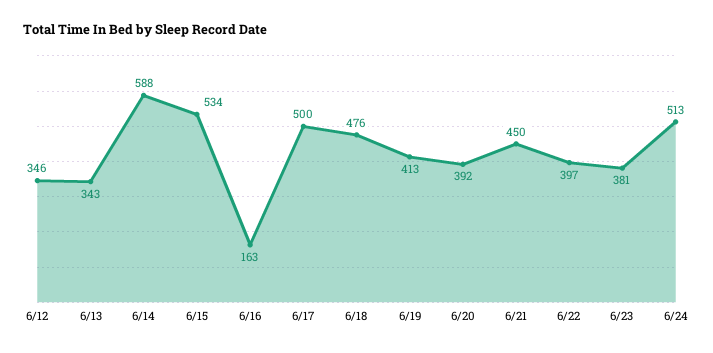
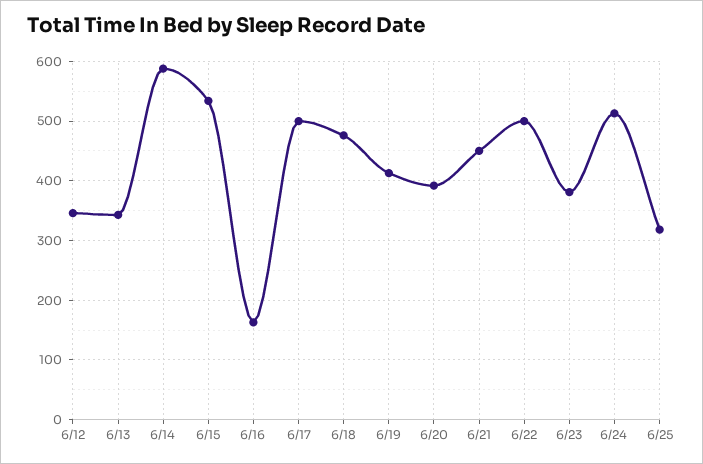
6/22: 397 -> 500
6/25: none -> 320

